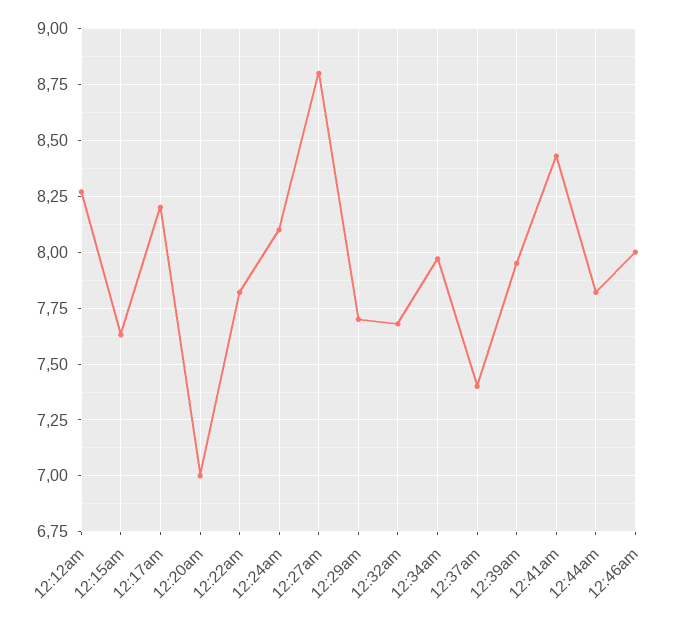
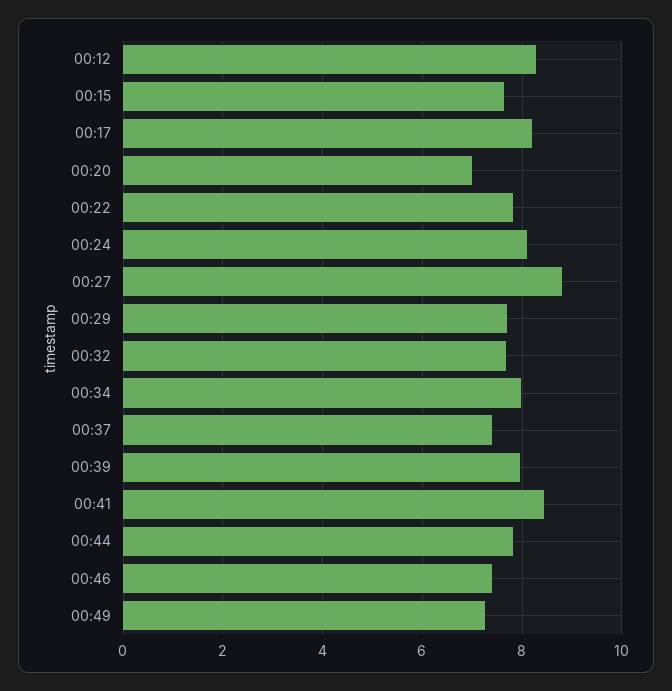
12:46am: 8 -> 7.4
00:49: none -> 7.2

